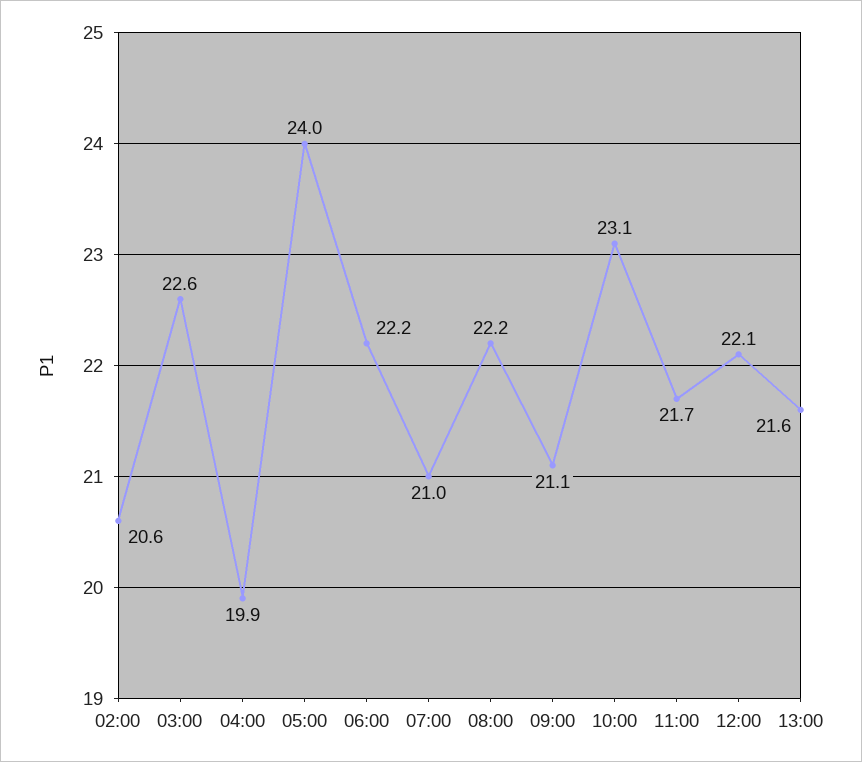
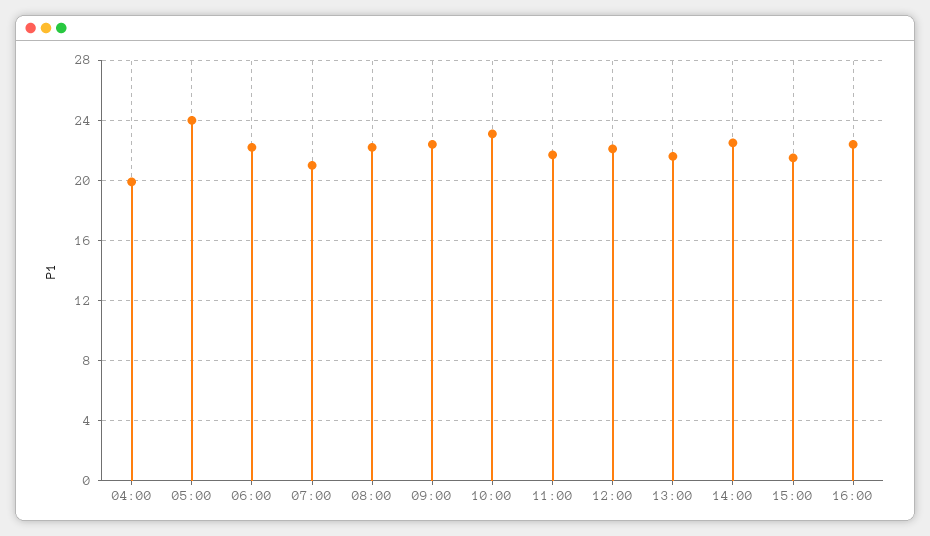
02:00: 20.6 -> none
03:00: 22.6 -> none
09:00: 21.1 -> 22.5
14:00: none -> 22.5
15:00: none -> 21.5
16:00: none -> 22.5

